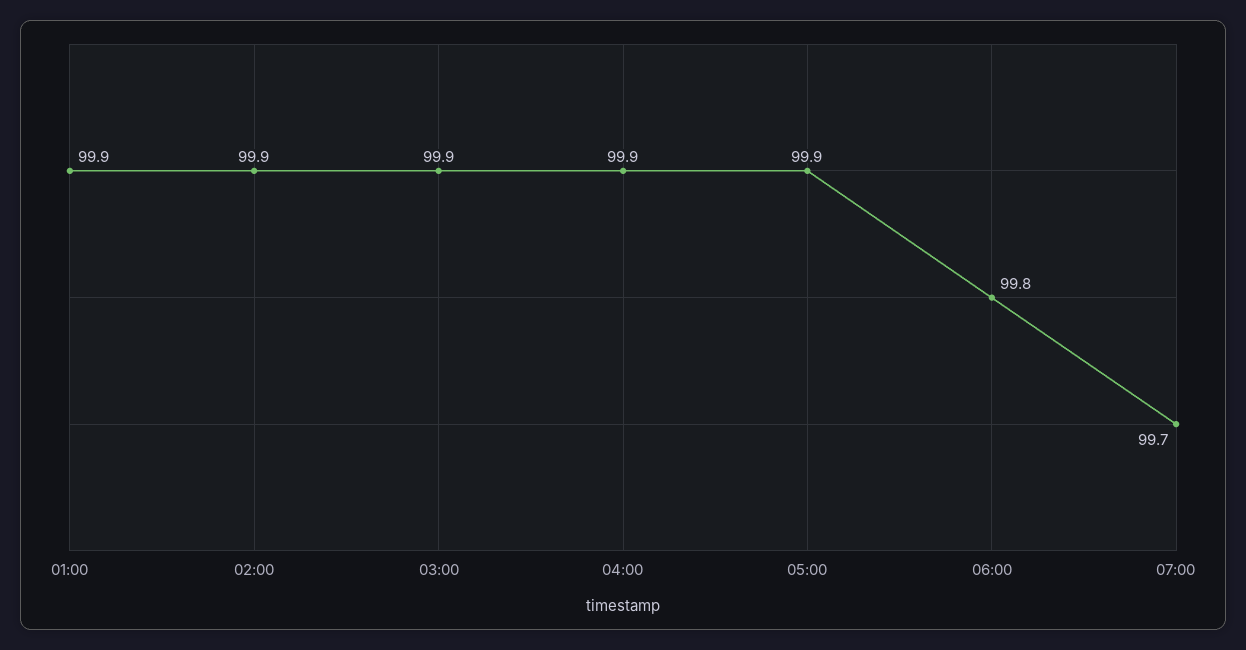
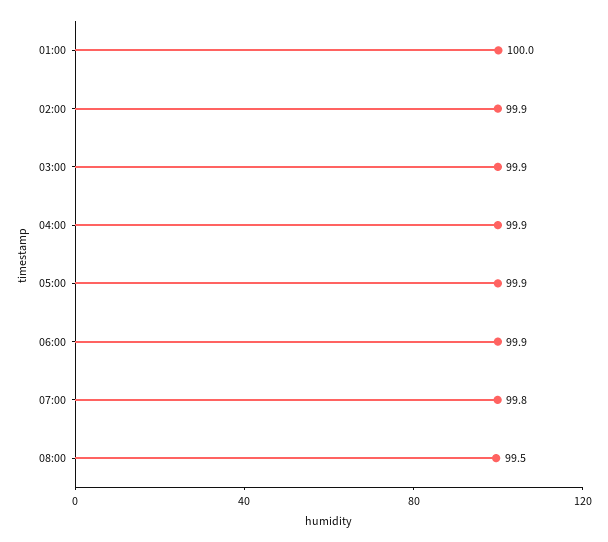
01:00: 99.9 -> 100
06:00: 99.8 -> 99.9
07:00: 99.7 -> 99.8
08:00: none -> 99.5

